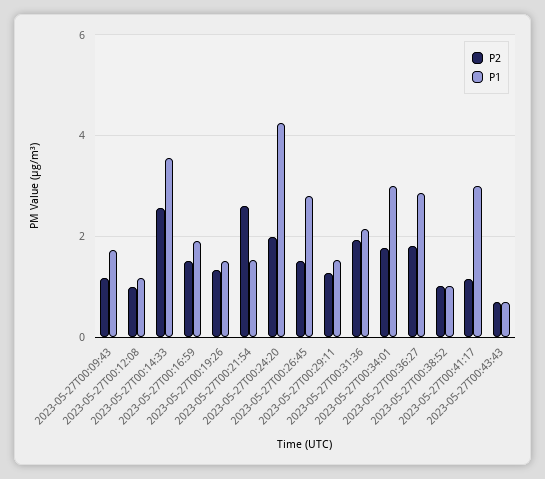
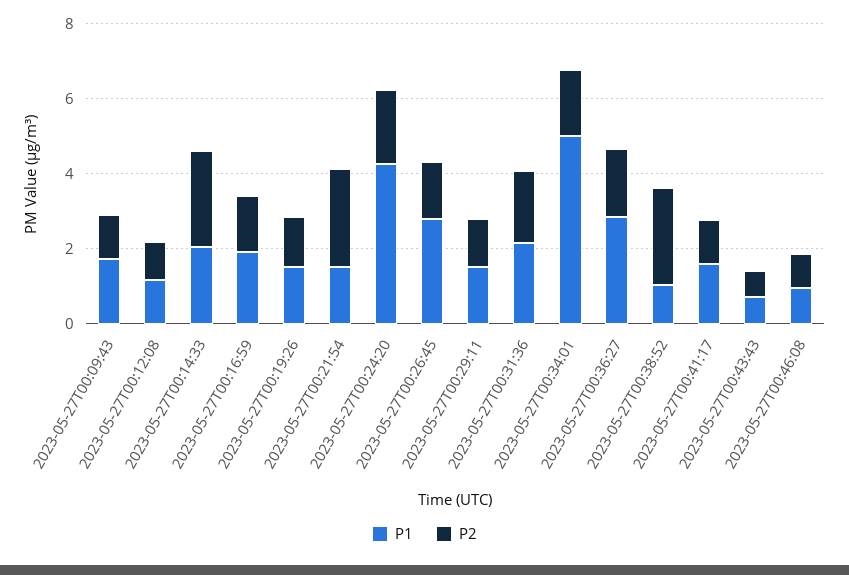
P1, 2023-05-27T00:14:33: 3.6 -> 2
P1, 2023-05-27T00:34:01: 3 -> 5
P2, 2023-05-27T00:38:52: 1 -> 2.5
P1, 2023-05-27T00:41:17: 3 -> 1.5
P1, 2023-05-27T00:46:08: none -> 1
P2, 2023-05-27T00:46:08: none -> 1

